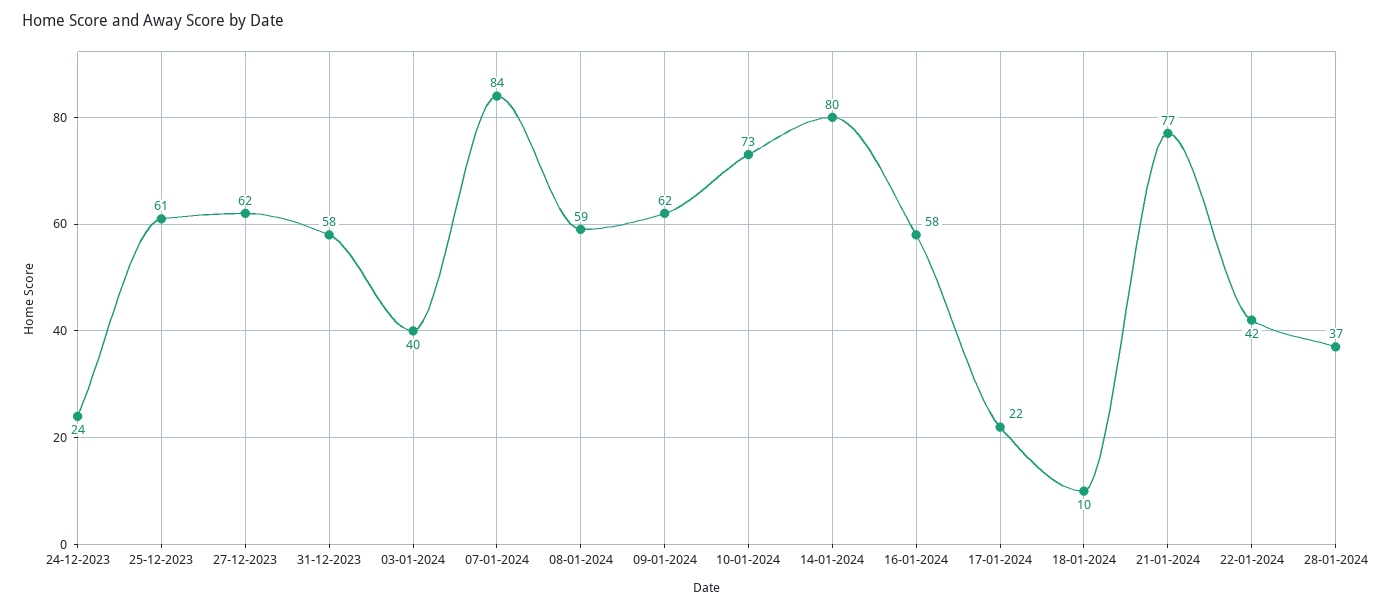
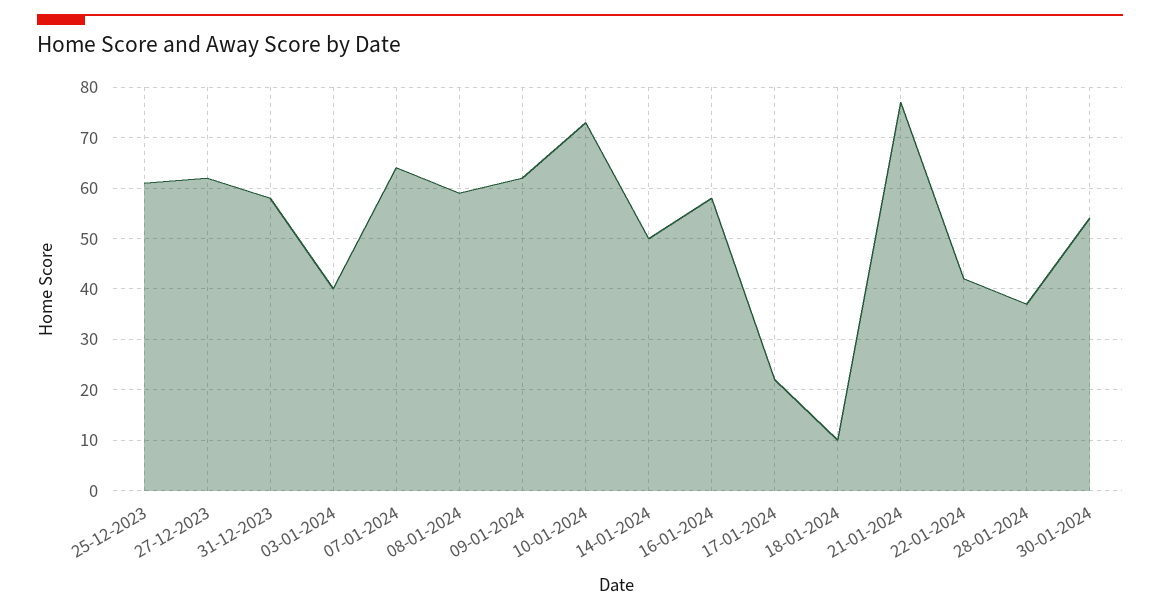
24-12-2023: 24 -> none
07-01-2024: 84 -> 65
14-01-2024: 80 -> 50
30-01-2024: none -> 55

